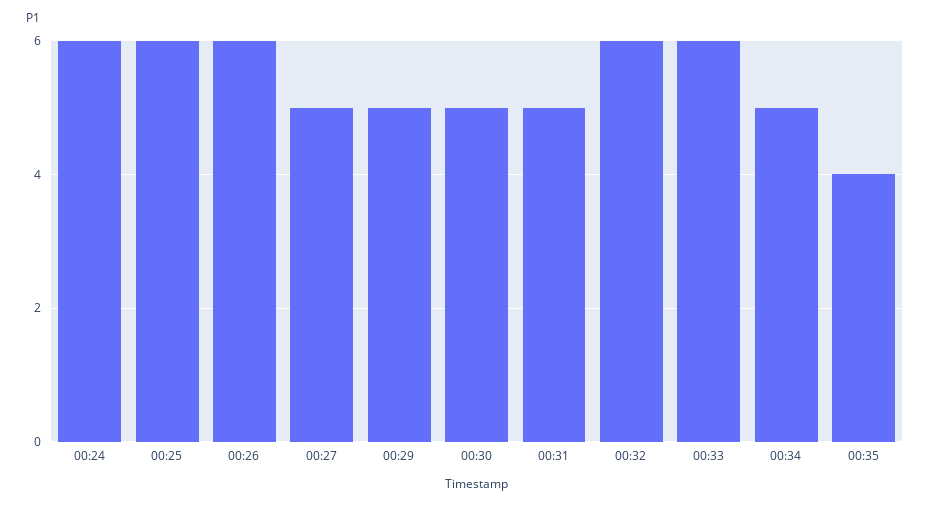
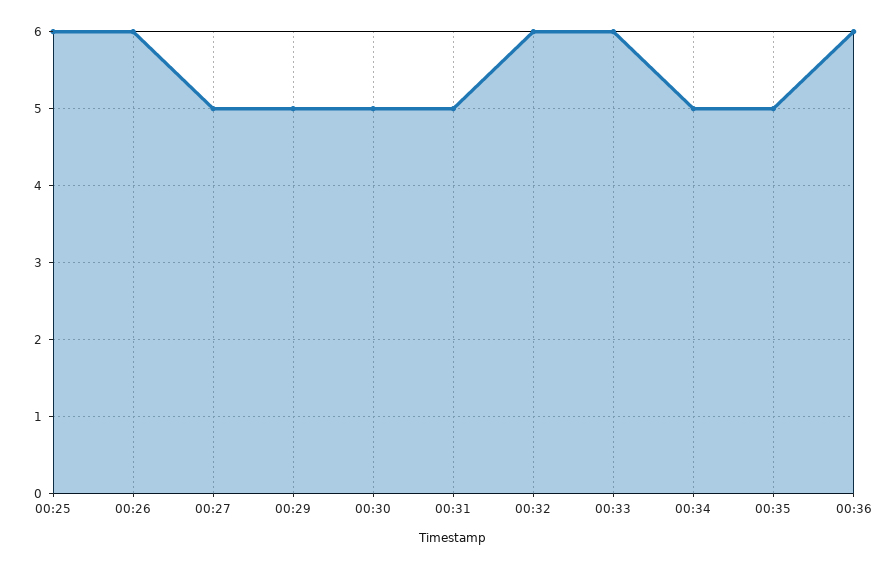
00:24: 6 -> none
00:35: 4 -> 5
00:36: none -> 6

